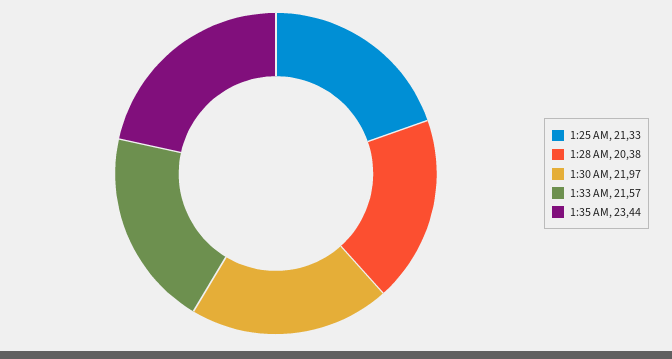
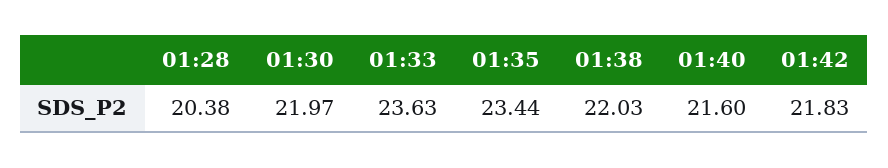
1:25 AM: 21.33 -> none
1:33 AM: 21.57 -> 23.63
01:38: none -> 22.03
01:40: none -> 21.6
01:42: none -> 21.83

